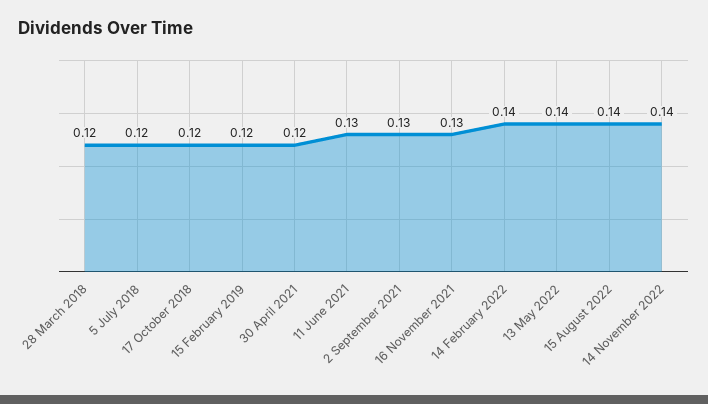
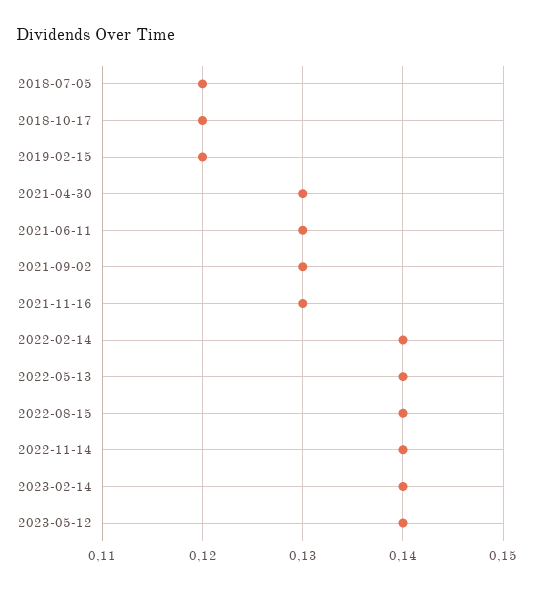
28 March 2018: 0.12 -> none
30 April 2021: 0.12 -> 0.13
2023-02-14: none -> 0.14
2023-05-12: none -> 0.14

